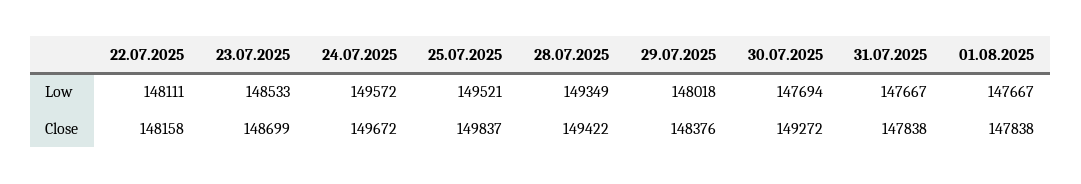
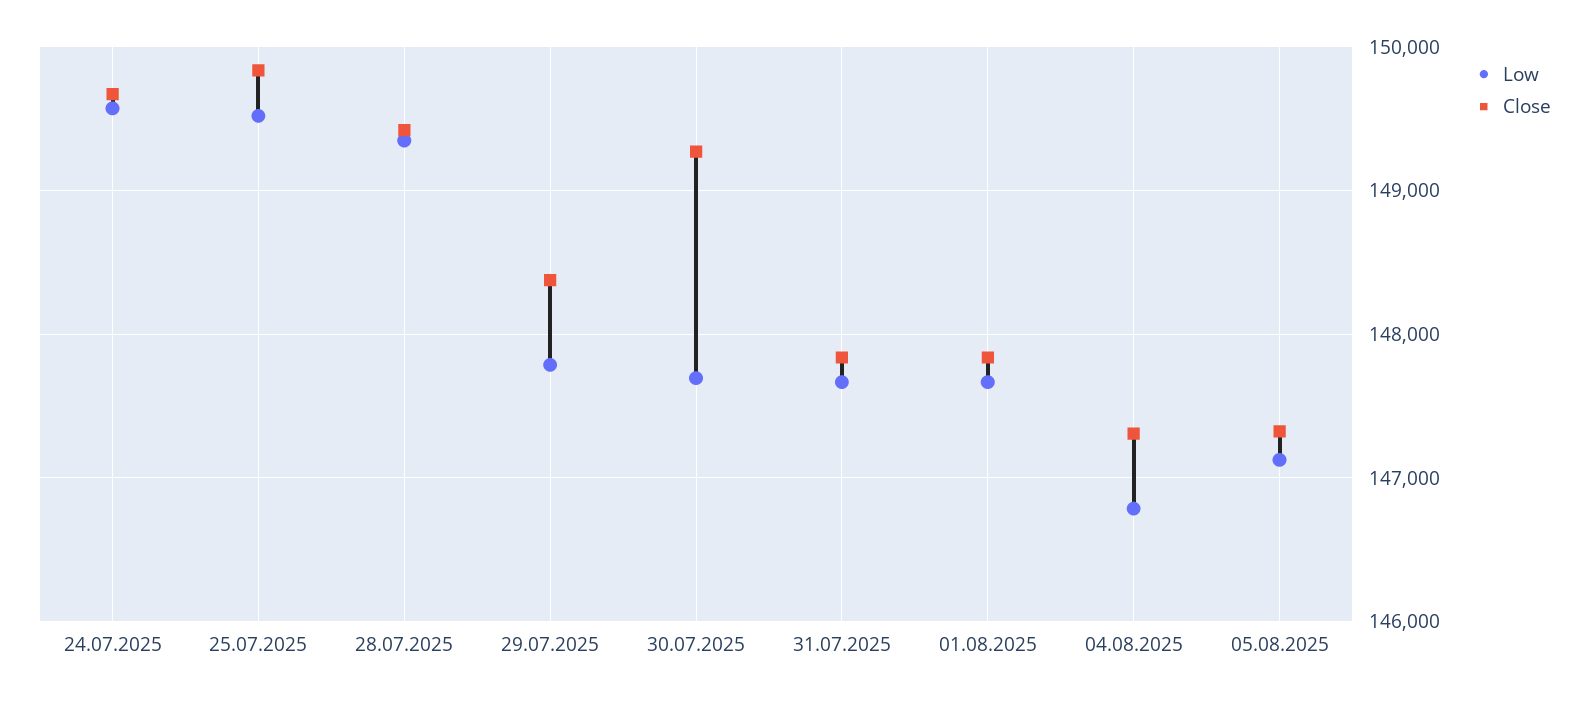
Low, 22.07.2025: 148111 -> none
Low, 23.07.2025: 148533 -> none
Low, 29.07.2025: 148018 -> 147800
Close, 22.07.2025: 148158 -> none
Close, 23.07.2025: 148699 -> none
Low, 04.08.2025: none -> 146800
Close, 04.08.2025: none -> 147300
Low, 05.08.2025: none -> 147100
Close, 05.08.2025: none -> 147300

